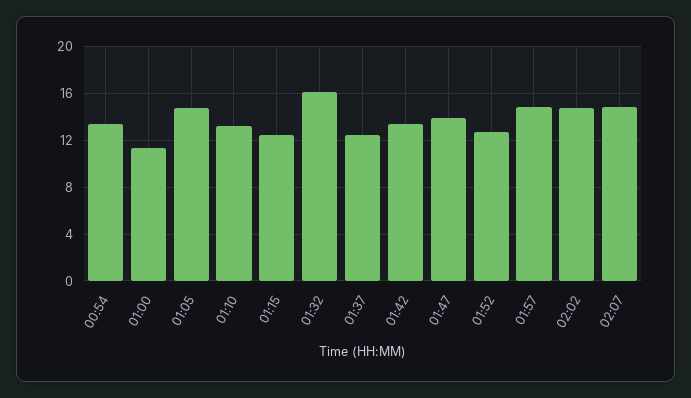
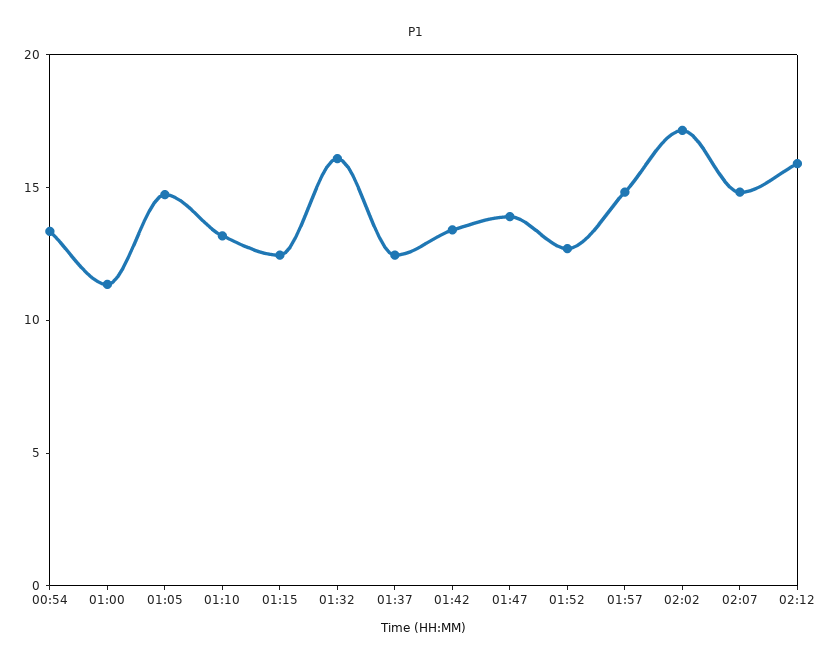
02:02: 15 -> 17
02:12: none -> 16

